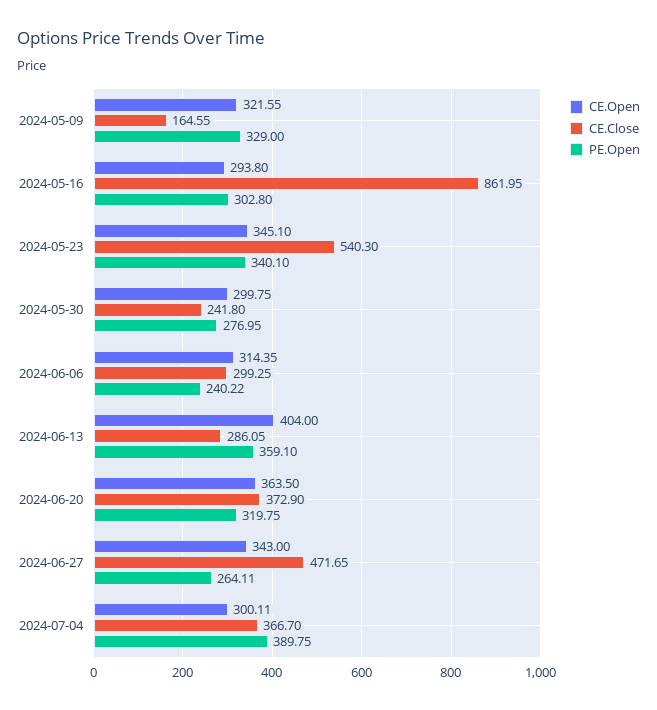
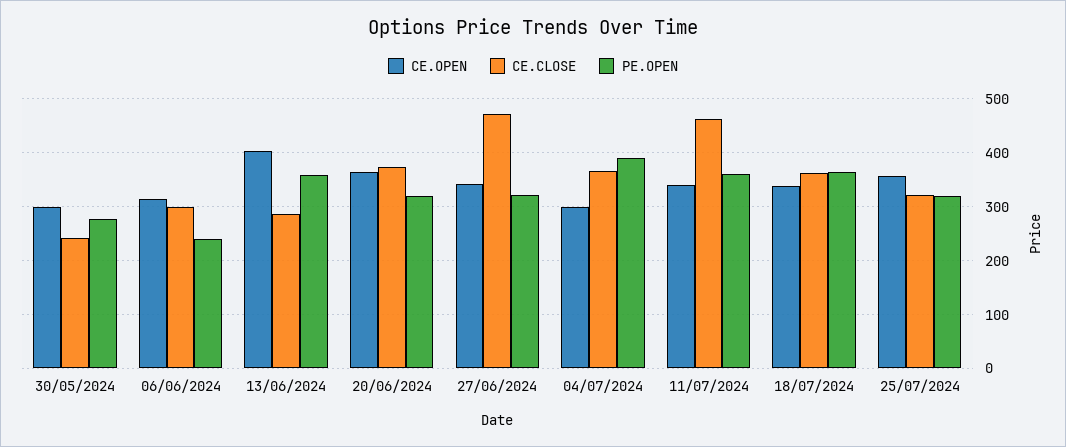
CE.Open, 2024-05-09: 321.55 -> none
CE.Close, 2024-05-09: 164.55 -> none
PE.Open, 2024-05-09: 329 -> none
CE.Open, 2024-05-16: 293.8 -> none
CE.Close, 2024-05-16: 861.95 -> none
PE.Open, 2024-05-16: 302.8 -> none
CE.Open, 2024-05-23: 345.1 -> none
CE.Close, 2024-05-23: 540.3 -> none
PE.Open, 2024-05-23: 340.1 -> none
PE.Open, 2024-06-27: 264.11 -> 320
CE.Open, 11/07/2024: none -> 340
CE.Close, 11/07/2024: none -> 460
PE.Open, 11/07/2024: none -> 360
CE.Open, 18/07/2024: none -> 340
CE.Close, 18/07/2024: none -> 360
PE.Open, 18/07/2024: none -> 360
CE.Open, 25/07/2024: none -> 360
CE.Close, 25/07/2024: none -> 320
PE.Open, 25/07/2024: none -> 320

